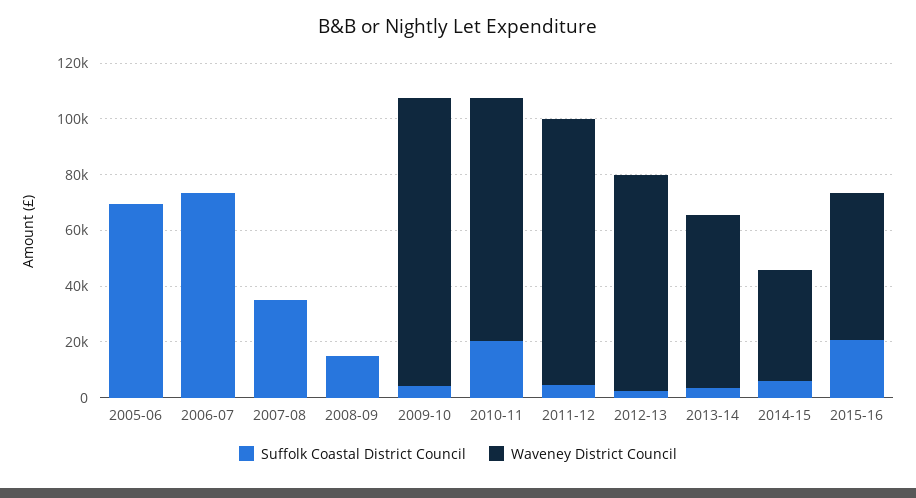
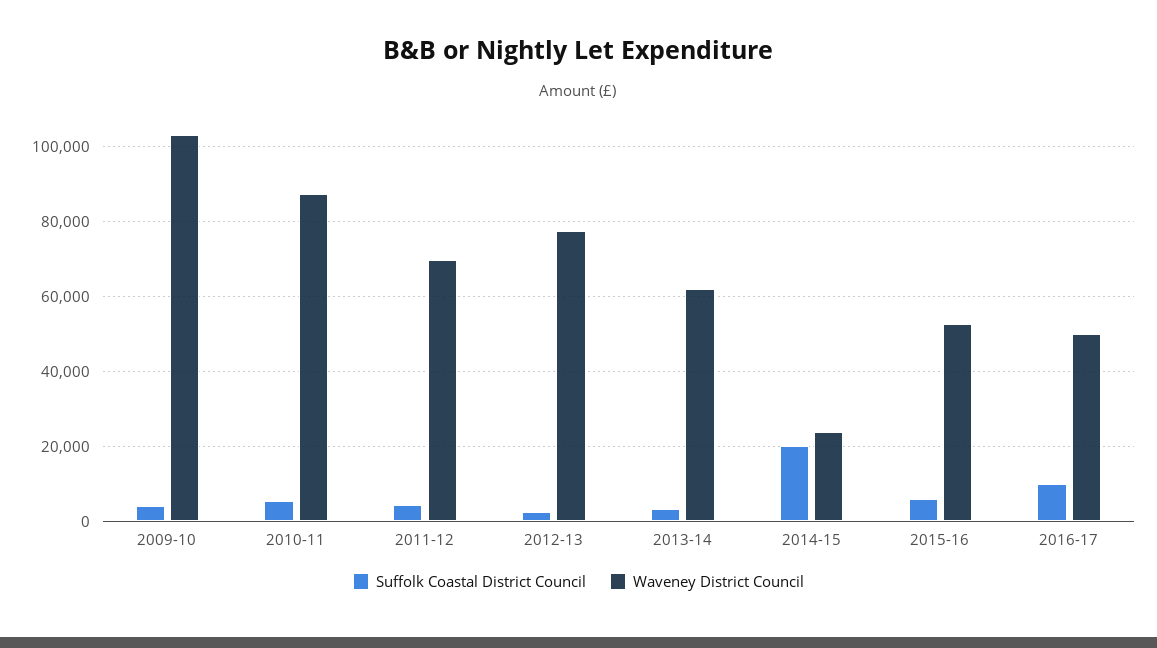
Suffolk Coastal District Council, 2005-06: 70000 -> none
Waveney District Council, 2005-06: 0 -> none
Suffolk Coastal District Council, 2006-07: 75000 -> none
Waveney District Council, 2006-07: 0 -> none
Suffolk Coastal District Council, 2007-08: 35000 -> none
Waveney District Council, 2007-08: 0 -> none
Suffolk Coastal District Council, 2008-09: 15000 -> none
Waveney District Council, 2008-09: 0 -> none
Suffolk Coastal District Council, 2010-11: 20000 -> 6000
Waveney District Council, 2011-12: 95000 -> 70000
Suffolk Coastal District Council, 2014-15: 5000 -> 20000
Waveney District Council, 2014-15: 40000 -> 24000
Suffolk Coastal District Council, 2015-16: 20000 -> 6000
Suffolk Coastal District Council, 2016-17: none -> 10000
Waveney District Council, 2016-17: none -> 50000

